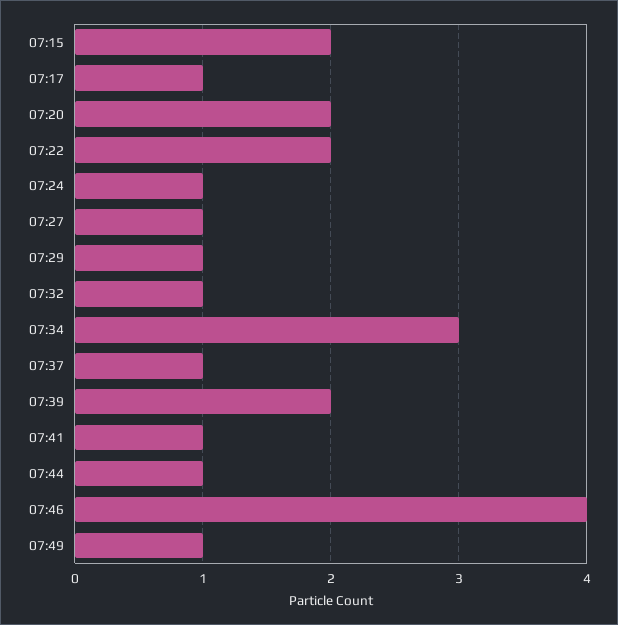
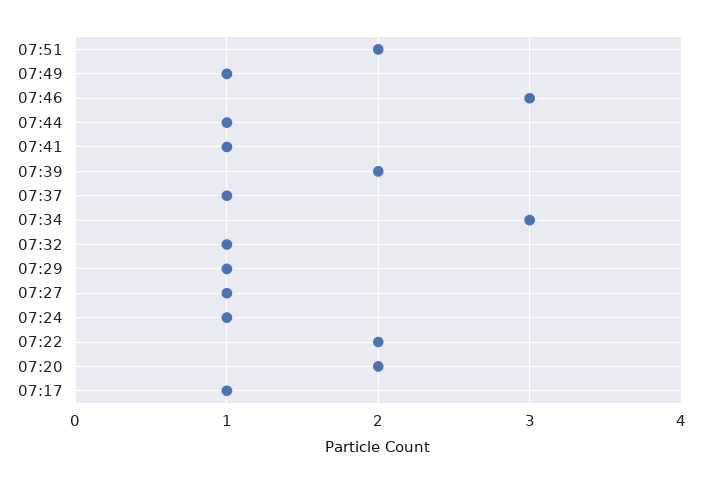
07:15: 2 -> none
07:46: 4 -> 3
07:51: none -> 2

